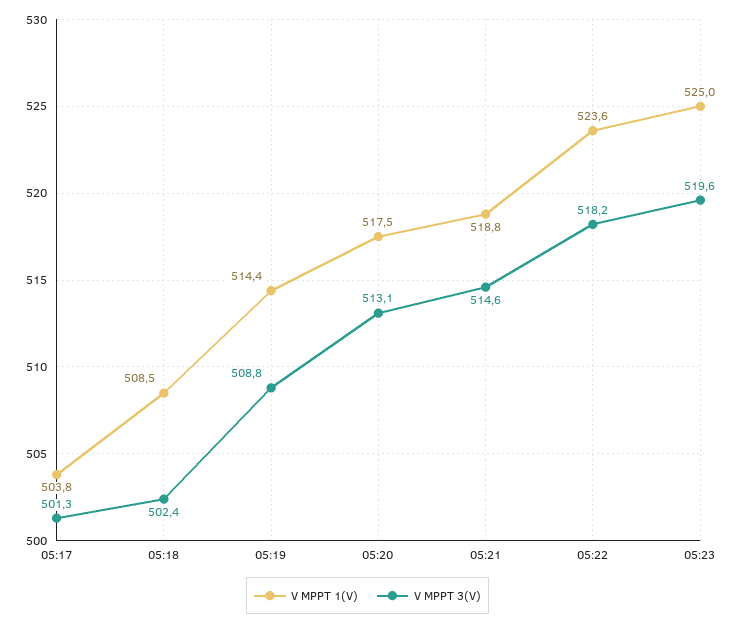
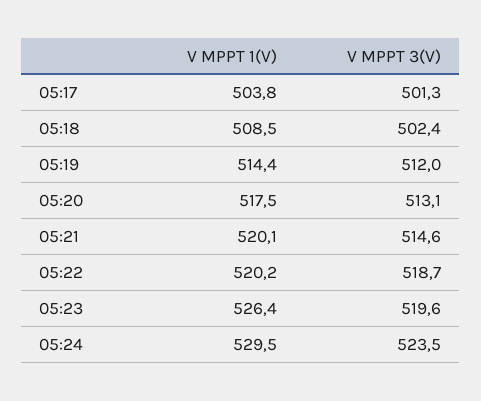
V MPPT 3(V), 05:19: 508.8 -> 512
V MPPT 1(V), 05:21: 518.8 -> 520.1
V MPPT 1(V), 05:22: 523.6 -> 520.2
V MPPT 3(V), 05:22: 518.2 -> 518.7
V MPPT 1(V), 05:23: 525 -> 526.4
V MPPT 1(V), 05:24: none -> 529.5
V MPPT 3(V), 05:24: none -> 523.5

